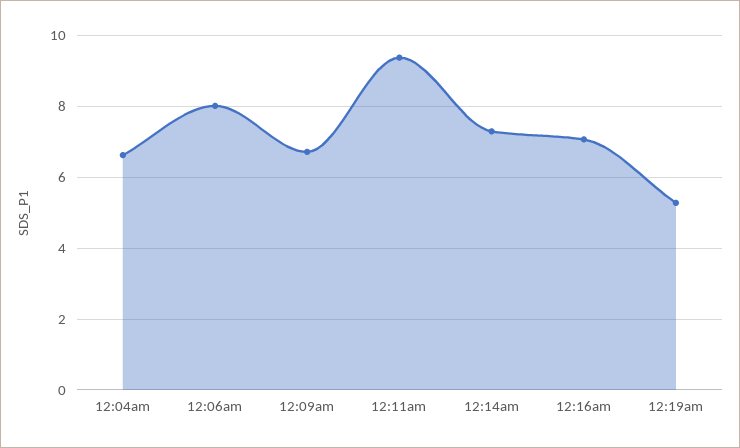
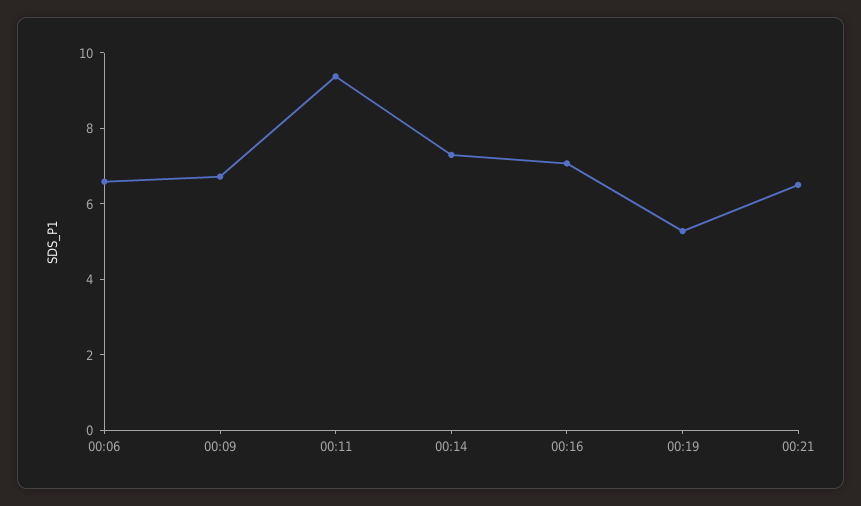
12:04am: 6.6 -> none
12:06am: 8 -> 6.5
00:21: none -> 6.5

